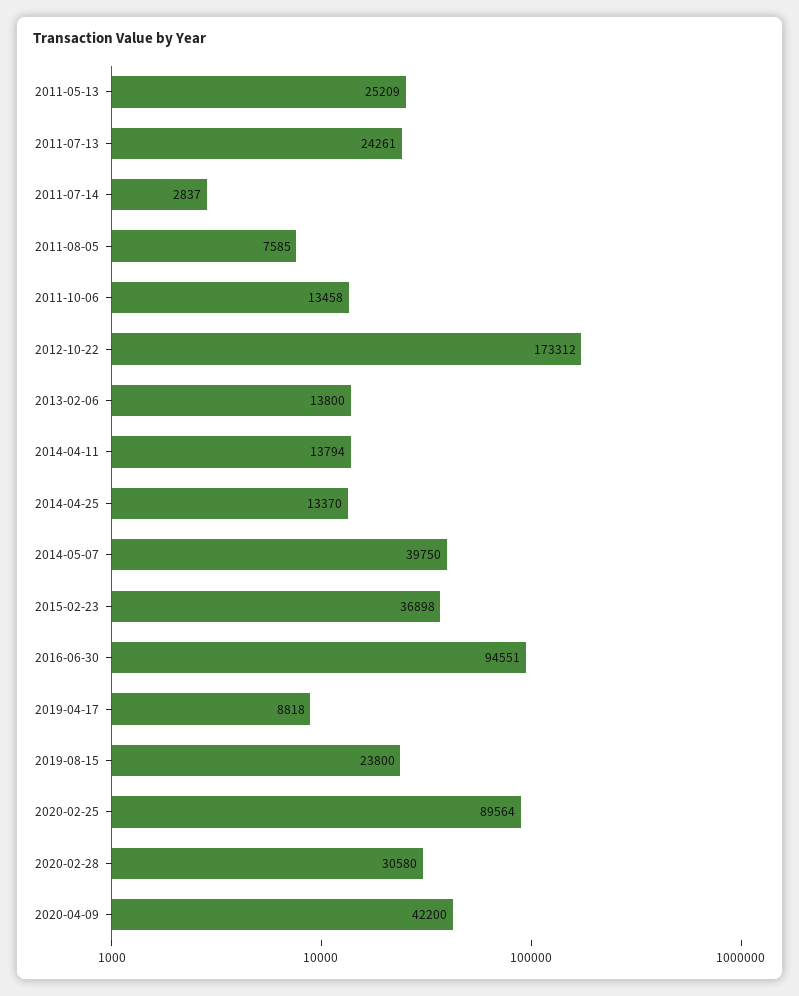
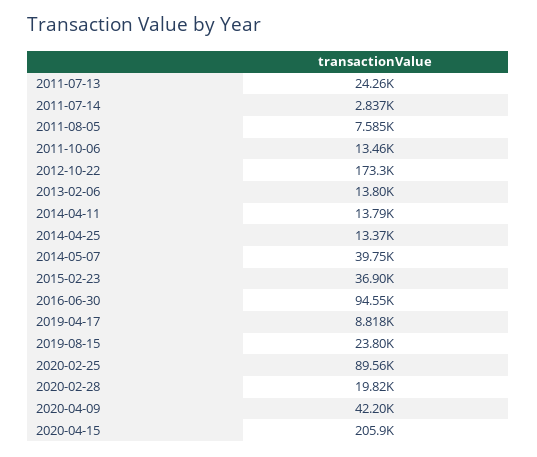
2011-05-13: 25209 -> none
2020-02-28: 30580 -> 19820
2020-04-15: none -> 205900

